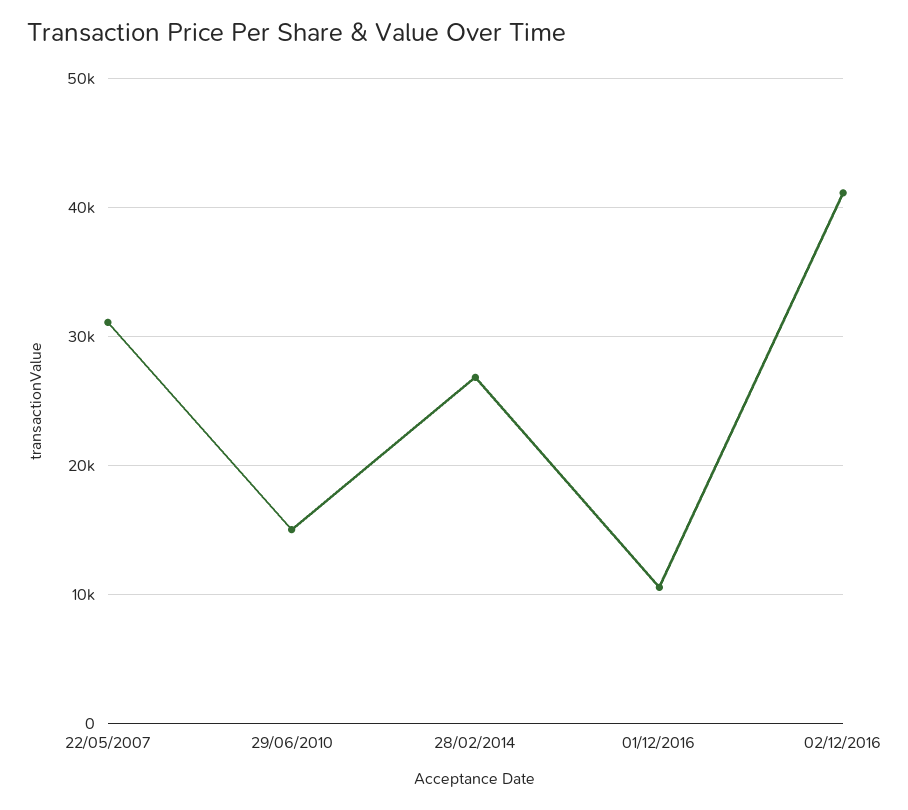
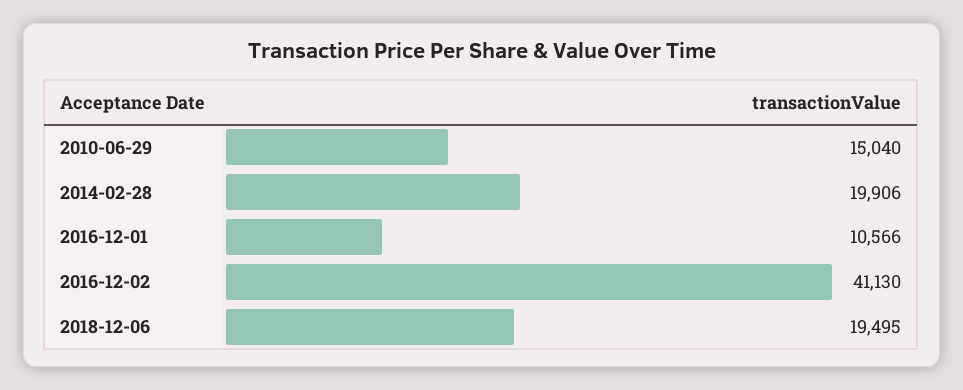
22/05/2007: 31000 -> none
28/02/2014: 27000 -> 19906
2018-12-06: none -> 19495

